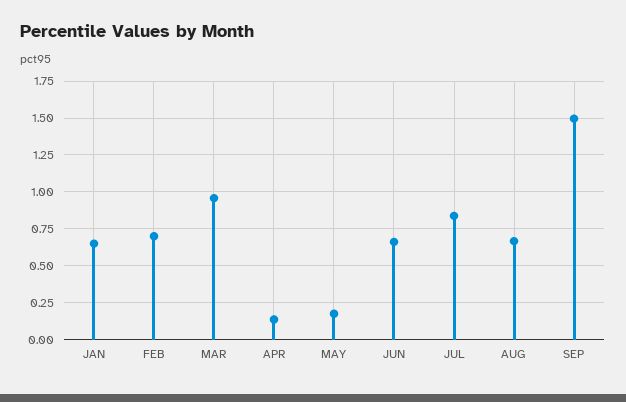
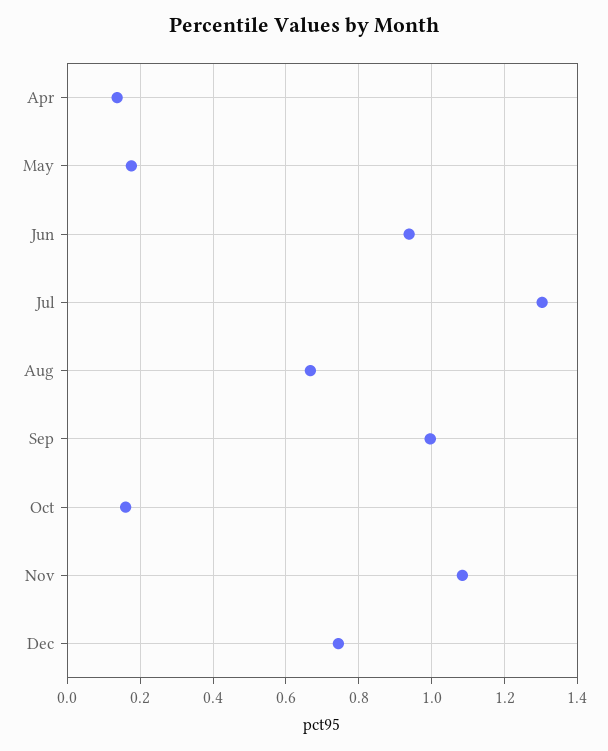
JAN: 0.65 -> none
FEB: 0.7 -> none
MAR: 0.95 -> none
JUN: 0.65 -> 0.94
JUL: 0.85 -> 1.3
SEP: 1.5 -> 1
Oct: none -> 0.16
Nov: none -> 1.08
Dec: none -> 0.74

